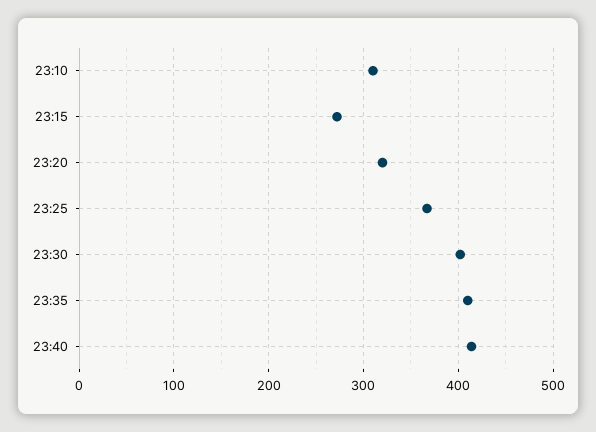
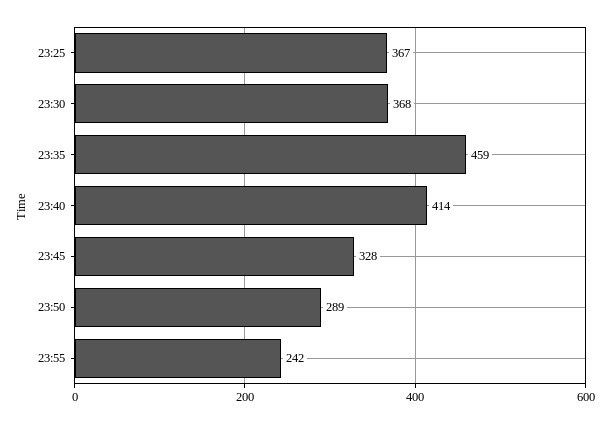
23:10: 310 -> none
23:15: 270 -> none
23:20: 320 -> none
23:30: 400 -> 368
23:35: 410 -> 459
23:45: none -> 328
23:50: none -> 289
23:55: none -> 242

